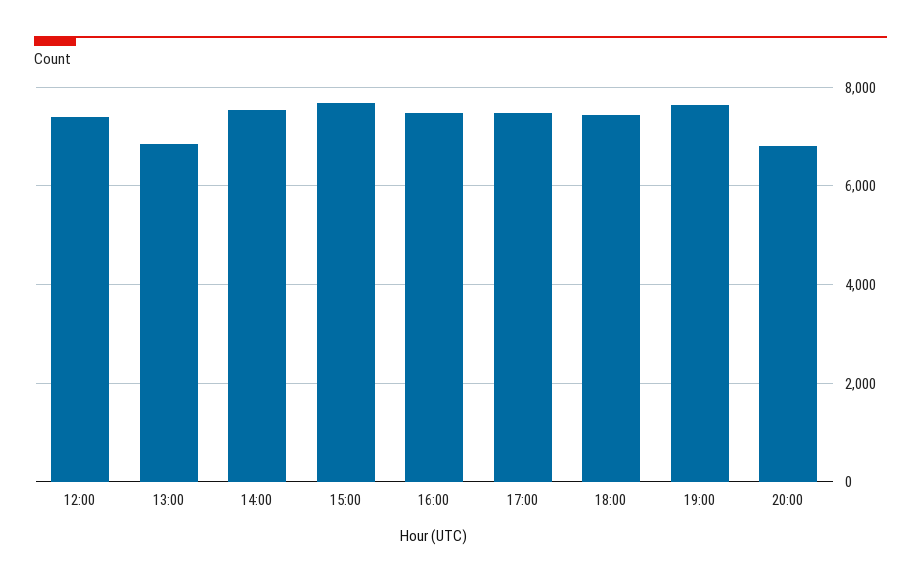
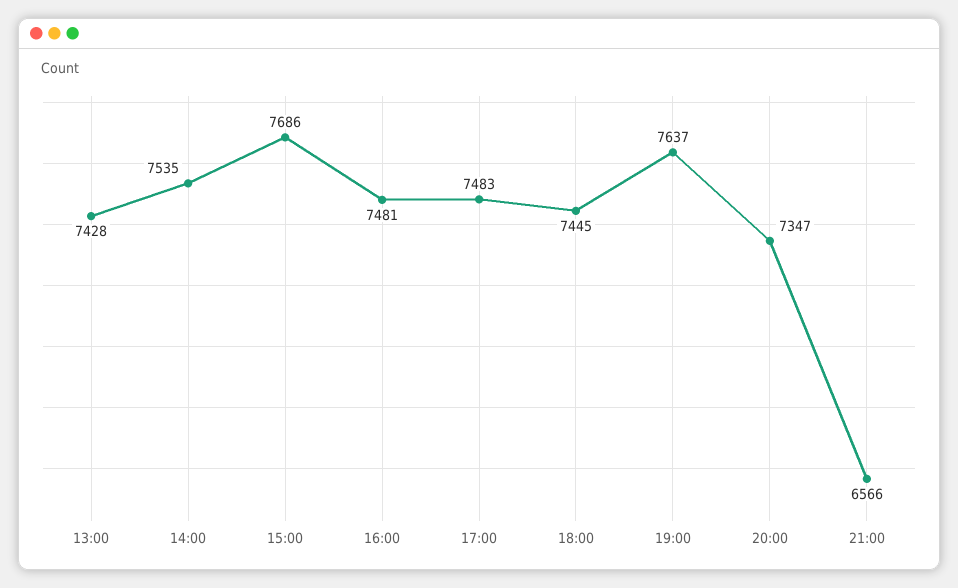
12:00: 7400 -> none
13:00: 6800 -> 7428
20:00: 6800 -> 7347
21:00: none -> 6566

